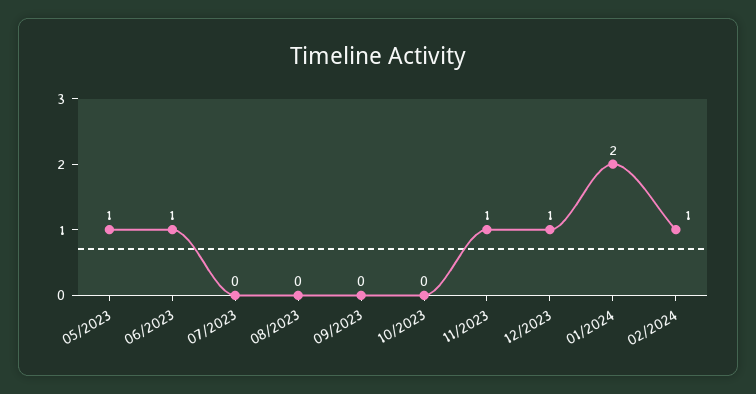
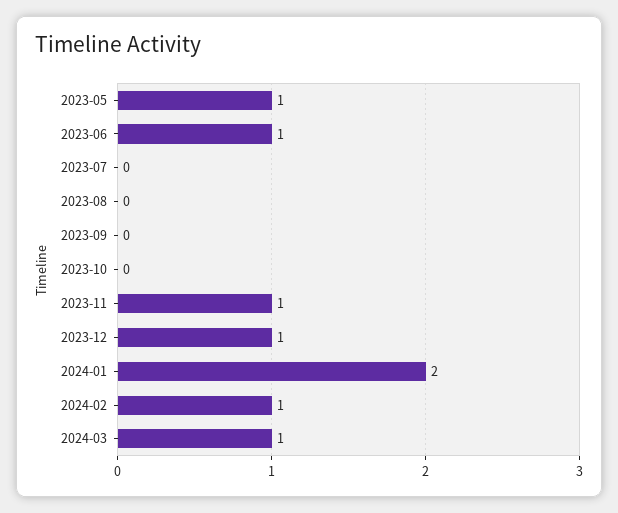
2024-03: none -> 1

